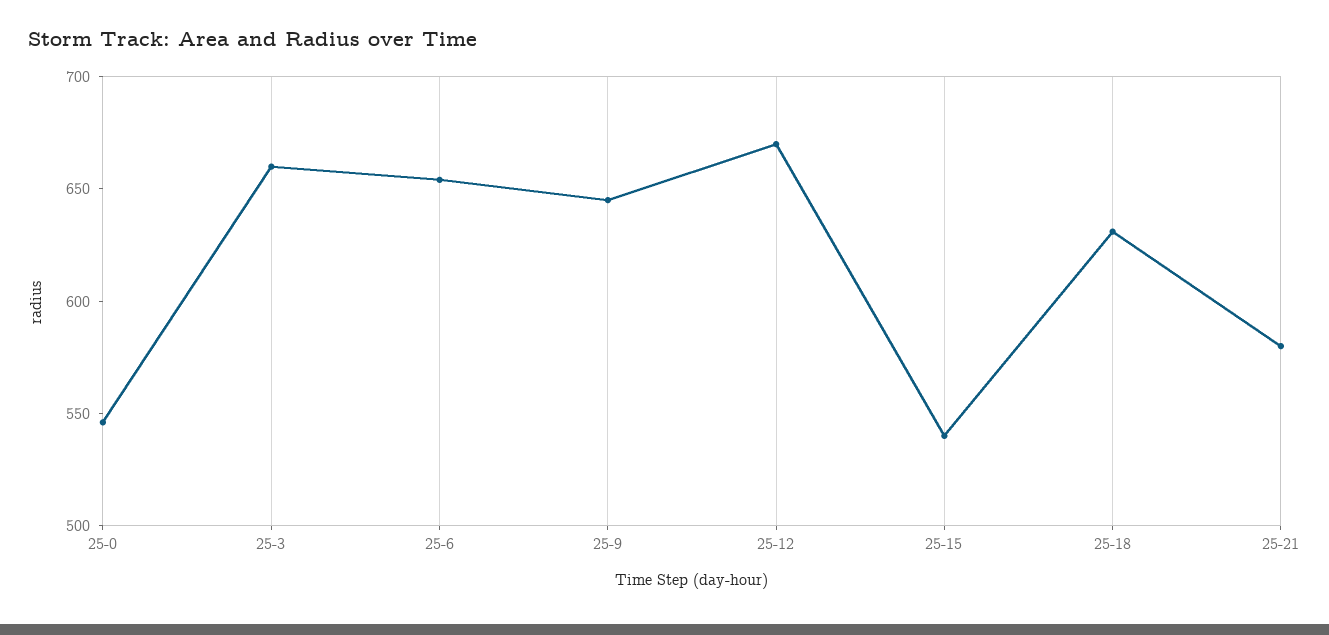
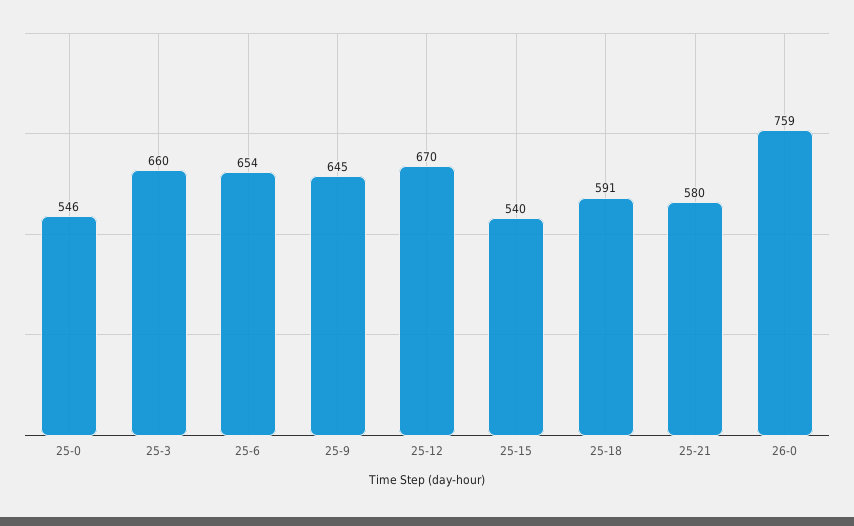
25-18: 630 -> 591
26-0: none -> 759

